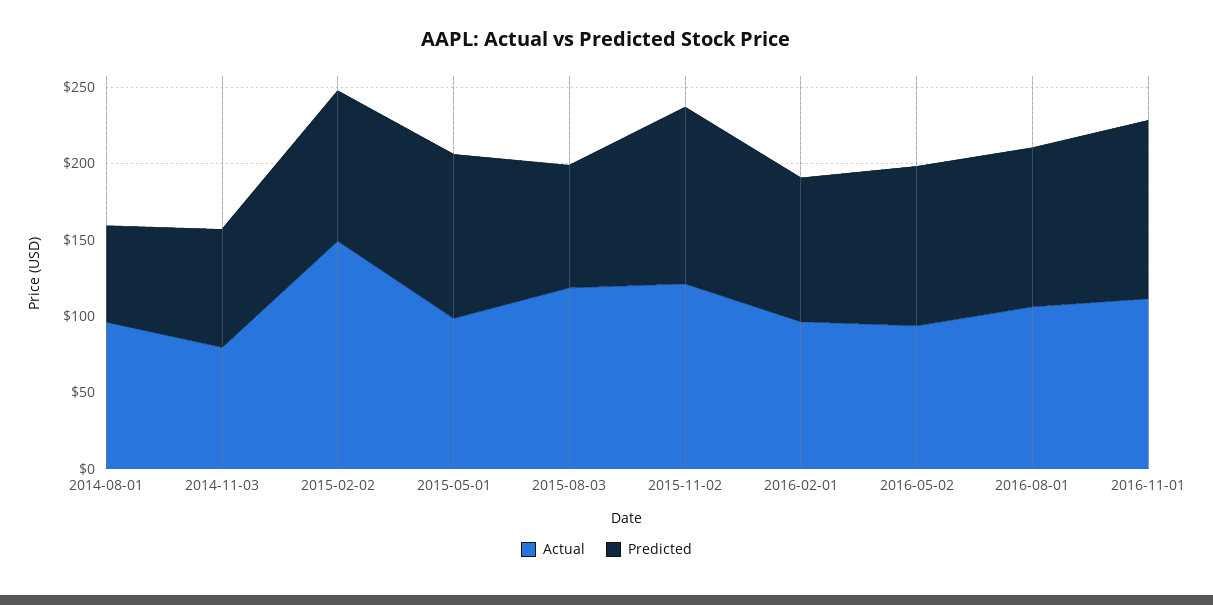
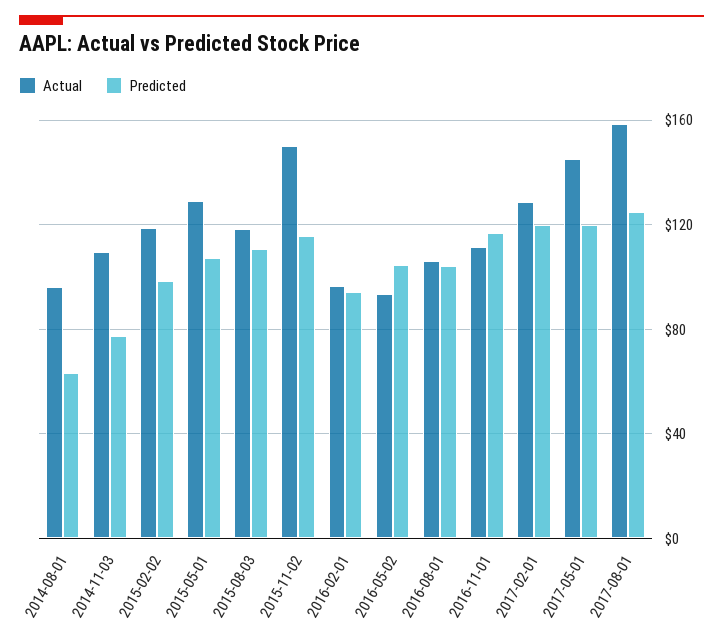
Actual, 2014-11-03: 80 -> 110
Actual, 2015-02-02: 150 -> 120
Actual, 2015-05-01: 100 -> 130
Predicted, 2015-08-03: 80 -> 110
Actual, 2015-11-02: 120 -> 150
Actual, 2017-02-01: none -> 130
Predicted, 2017-02-01: none -> 120
Actual, 2017-05-01: none -> 145
Predicted, 2017-05-01: none -> 120
Actual, 2017-08-01: none -> 160
Predicted, 2017-08-01: none -> 125

